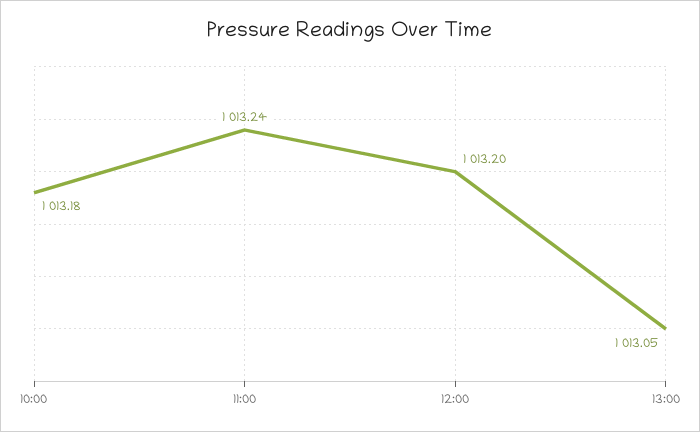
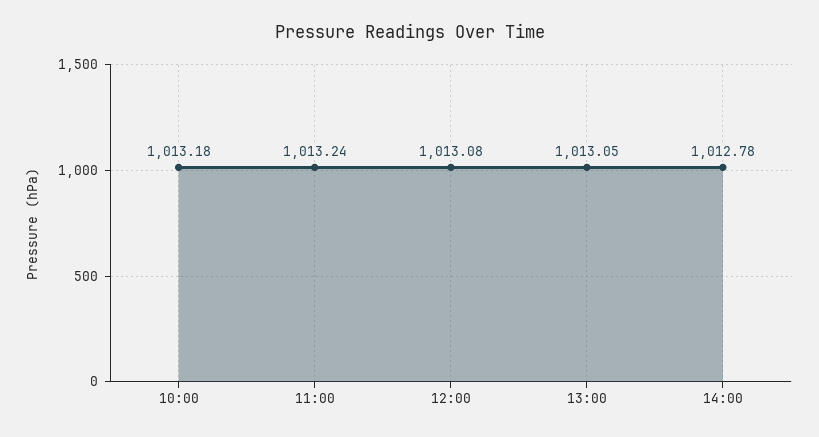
12:00: 1013.2 -> 1013.08
14:00: none -> 1012.78

